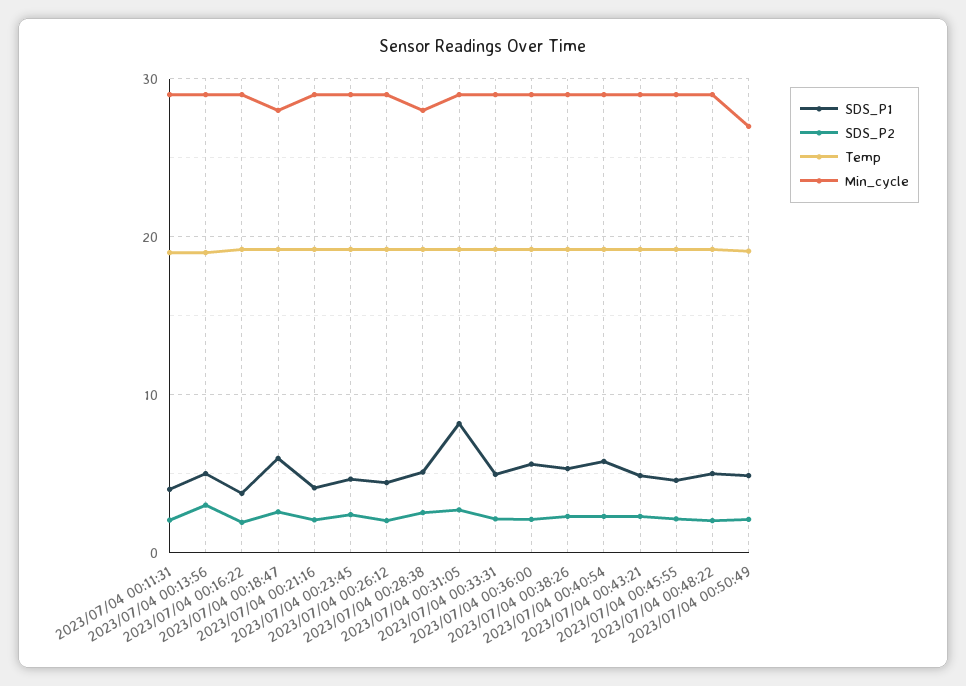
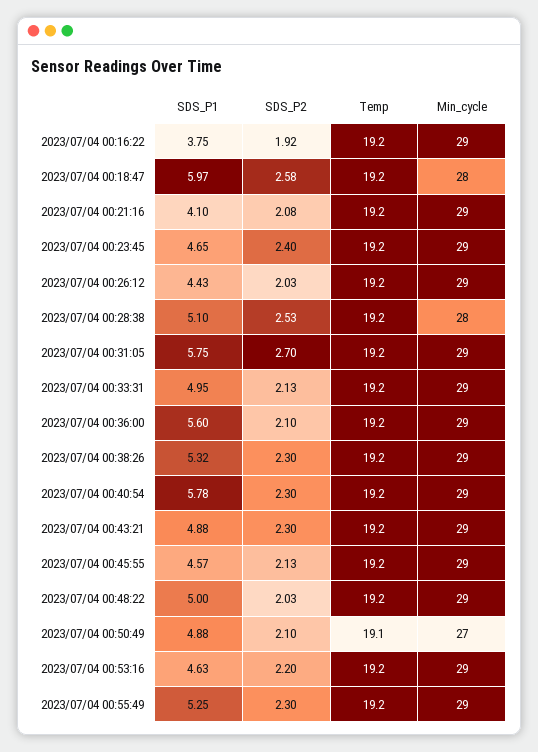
SDS_P1, 2023/07/04 00:11:31: 4 -> none
SDS_P2, 2023/07/04 00:11:31: 2 -> none
Temp, 2023/07/04 00:11:31: 19 -> none
Min_cycle, 2023/07/04 00:11:31: 29 -> none
SDS_P1, 2023/07/04 00:13:56: 5 -> none
SDS_P2, 2023/07/04 00:13:56: 3 -> none
Temp, 2023/07/04 00:13:56: 19 -> none
Min_cycle, 2023/07/04 00:13:56: 29 -> none
SDS_P1, 2023/07/04 00:31:05: 8 -> 5.75
SDS_P1, 2023/07/04 00:53:16: none -> 4.63
SDS_P2, 2023/07/04 00:53:16: none -> 2.2
Temp, 2023/07/04 00:53:16: none -> 19.2
Min_cycle, 2023/07/04 00:53:16: none -> 29
SDS_P1, 2023/07/04 00:55:49: none -> 5.25
SDS_P2, 2023/07/04 00:55:49: none -> 2.3
Temp, 2023/07/04 00:55:49: none -> 19.2
Min_cycle, 2023/07/04 00:55:49: none -> 29

